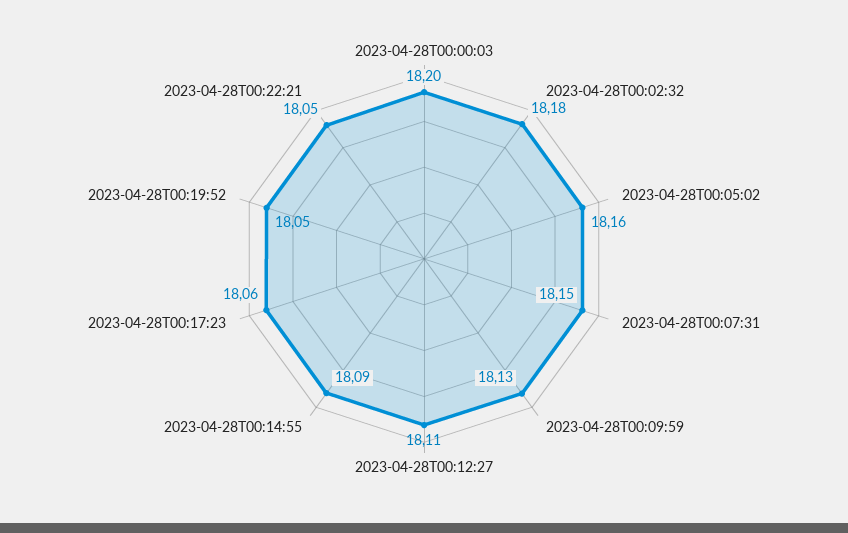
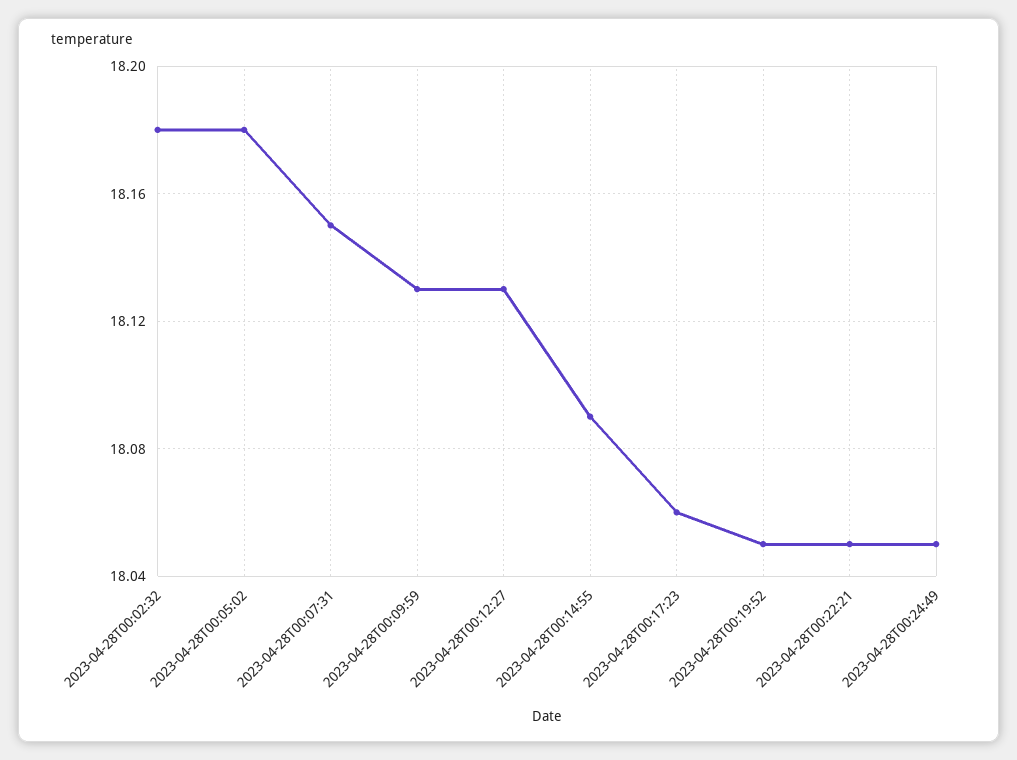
2023-04-28T00:00:03: 18.2 -> none
2023-04-28T00:05:02: 18.16 -> 18.18
2023-04-28T00:12:27: 18.11 -> 18.13
2023-04-28T00:24:49: none -> 18.05

